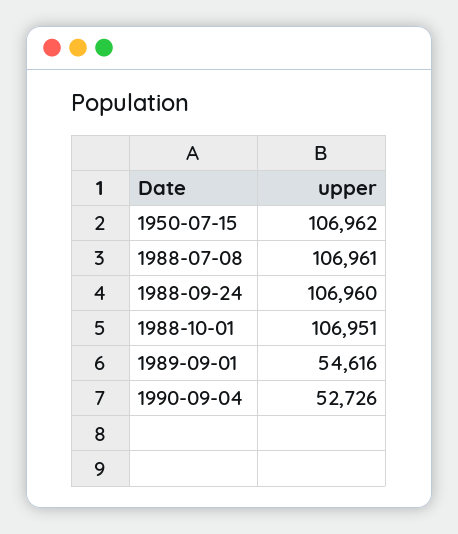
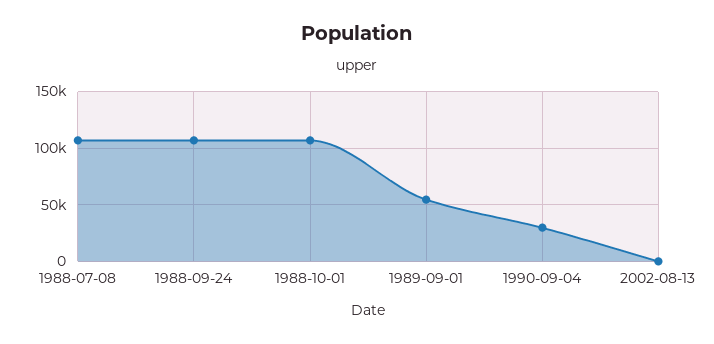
1950-07-15: 106962 -> none
1990-09-04: 52726 -> 30000
2002-08-13: none -> 0

